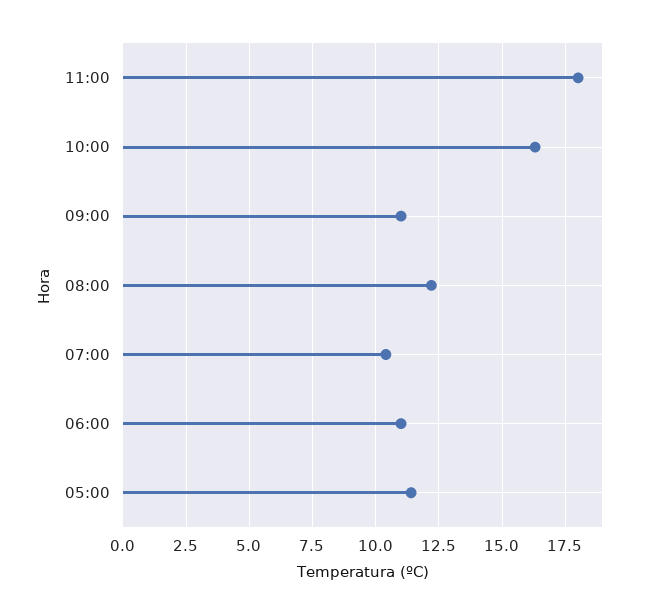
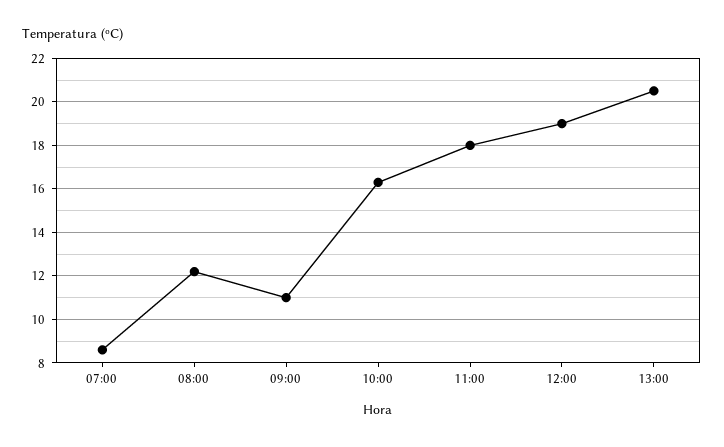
07:00: 10.5 -> 8.5
06:00: 11 -> none
05:00: 11.5 -> none
12:00: none -> 19
13:00: none -> 20.5

